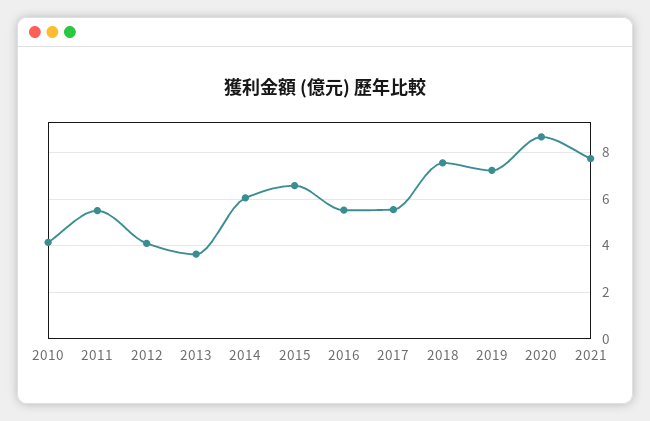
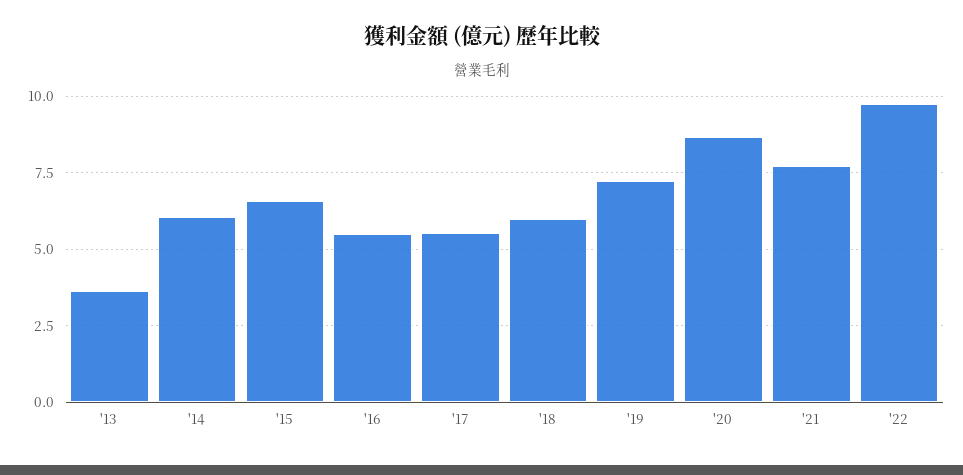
2010: 4 -> none
2011: 5.5 -> none
2012: 4 -> none
2018: 7.5 -> 6
'22: none -> 9.75

